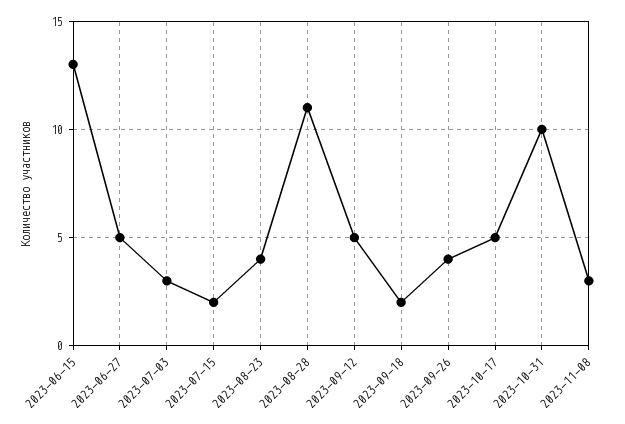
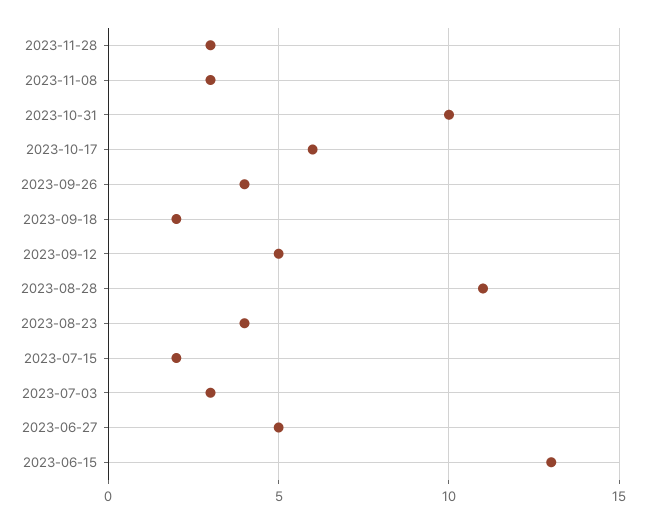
2023-10-17: 5 -> 6
2023-11-28: none -> 3

